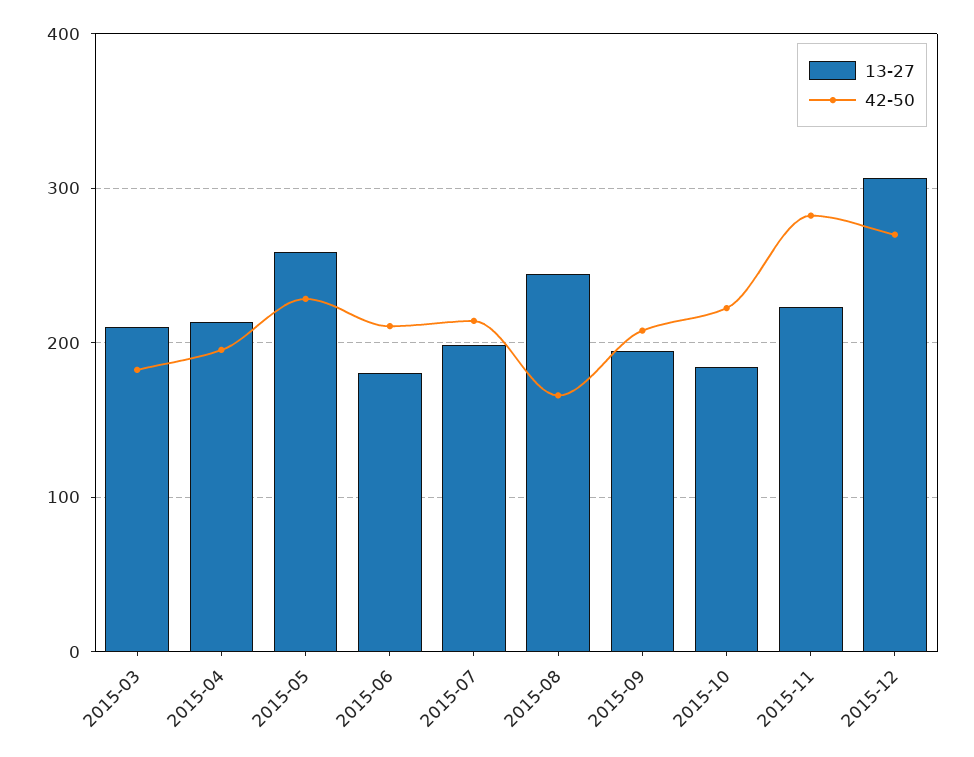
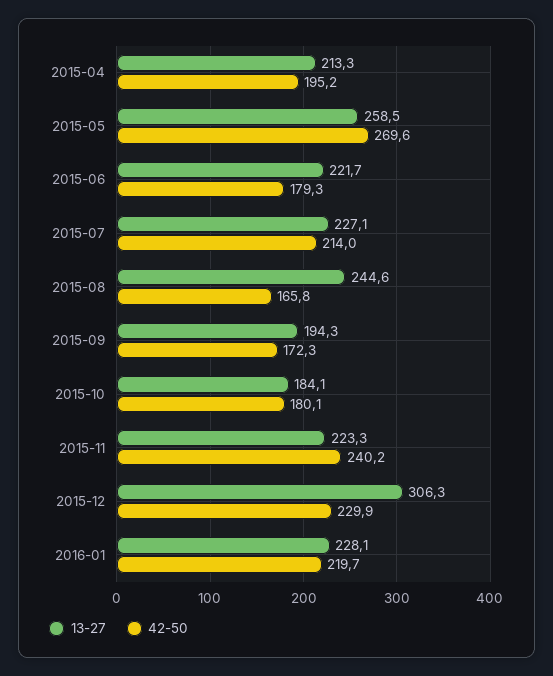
13-27, 2015-03: 210 -> none
42-50, 2015-03: 180 -> none
42-50, 2015-05: 230 -> 269.6
13-27, 2015-06: 180 -> 221.7
42-50, 2015-06: 210 -> 179.3
13-27, 2015-07: 200 -> 227.1
42-50, 2015-09: 210 -> 172.3
42-50, 2015-10: 220 -> 180.1
42-50, 2015-11: 280 -> 240.2
42-50, 2015-12: 270 -> 229.9
13-27, 2016-01: none -> 228.1
42-50, 2016-01: none -> 219.7

